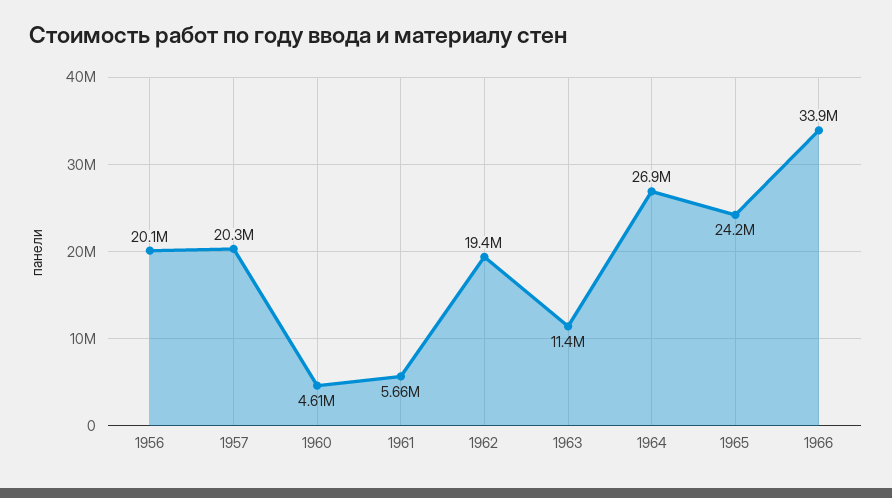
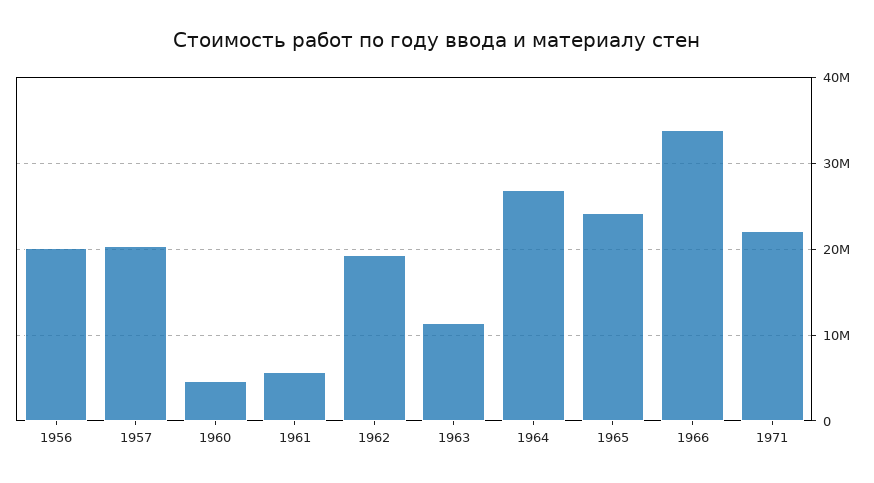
1971: none -> 22000000

